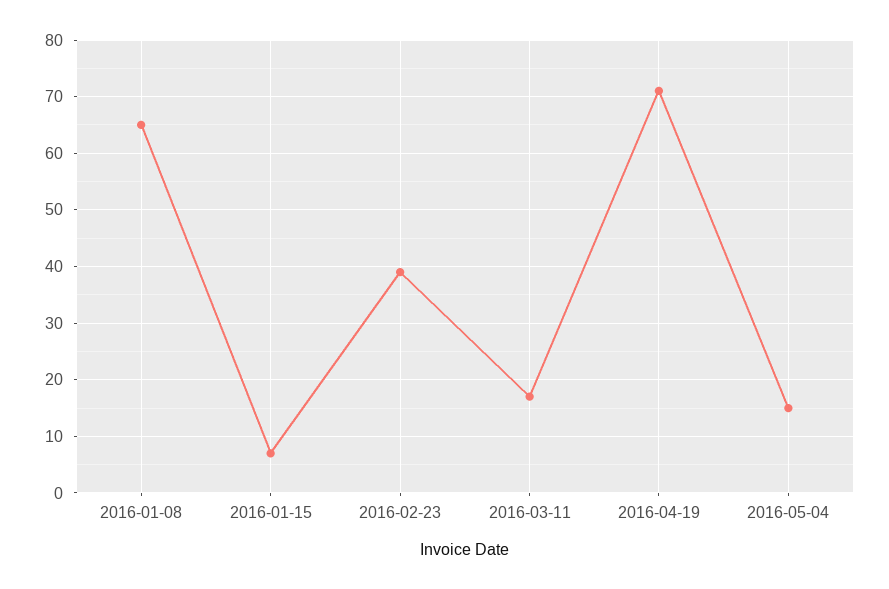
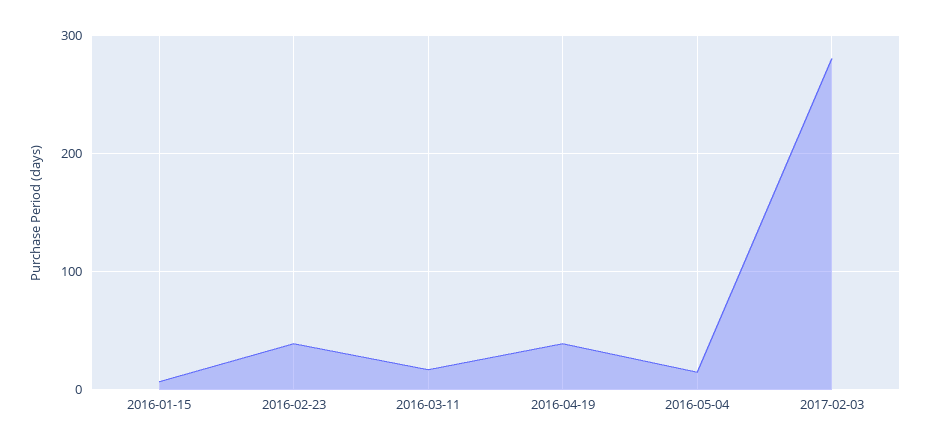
2016-01-08: 65 -> none
2016-04-19: 70 -> 40
2017-02-03: none -> 280

